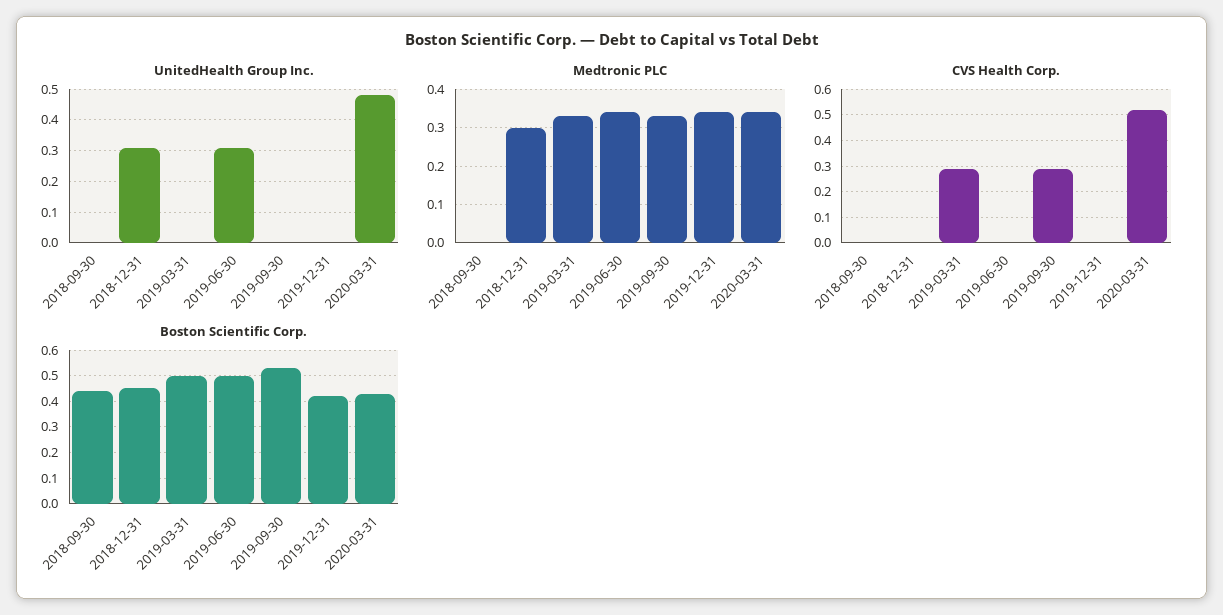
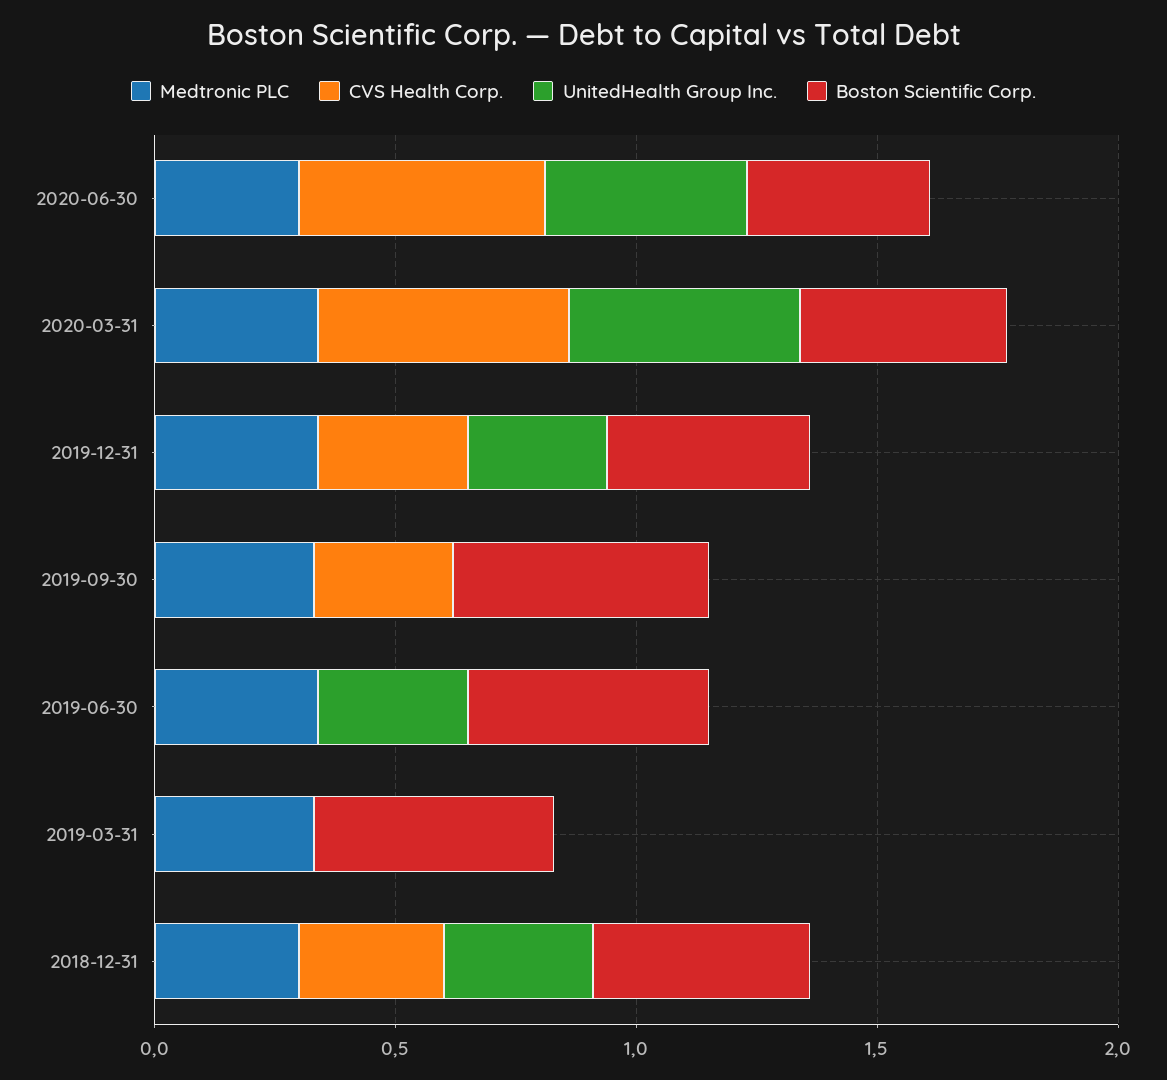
UnitedHealth Group Inc., 2018-09-30: 0 -> none
UnitedHealth Group Inc., 2019-12-31: 0 -> 0.3
Medtronic PLC, 2018-09-30: 0 -> none
CVS Health Corp., 2018-09-30: 0 -> none
CVS Health Corp., 2018-12-31: 0 -> 0.3
CVS Health Corp., 2019-03-31: 0.3 -> 0
CVS Health Corp., 2019-12-31: 0 -> 0.3
Boston Scientific Corp., 2018-09-30: 0.45 -> none
Medtronic PLC, 2020-06-30: none -> 0.3
CVS Health Corp., 2020-06-30: none -> 0.5
UnitedHealth Group Inc., 2020-06-30: none -> 0.4
Boston Scientific Corp., 2020-06-30: none -> 0.4

